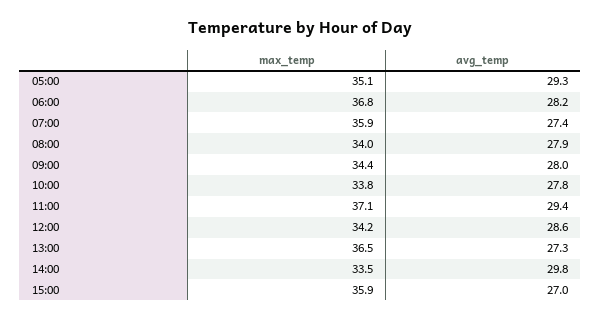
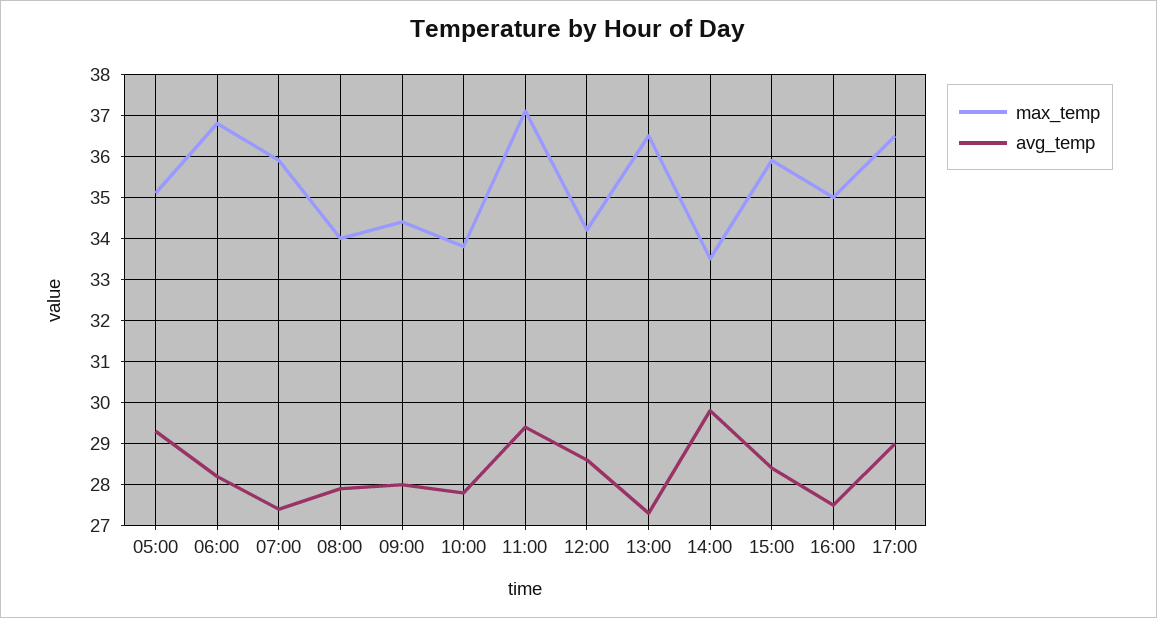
avg_temp, 15:00: 27 -> 28.5
max_temp, 16:00: none -> 35
avg_temp, 16:00: none -> 27.5
max_temp, 17:00: none -> 36.5
avg_temp, 17:00: none -> 29

